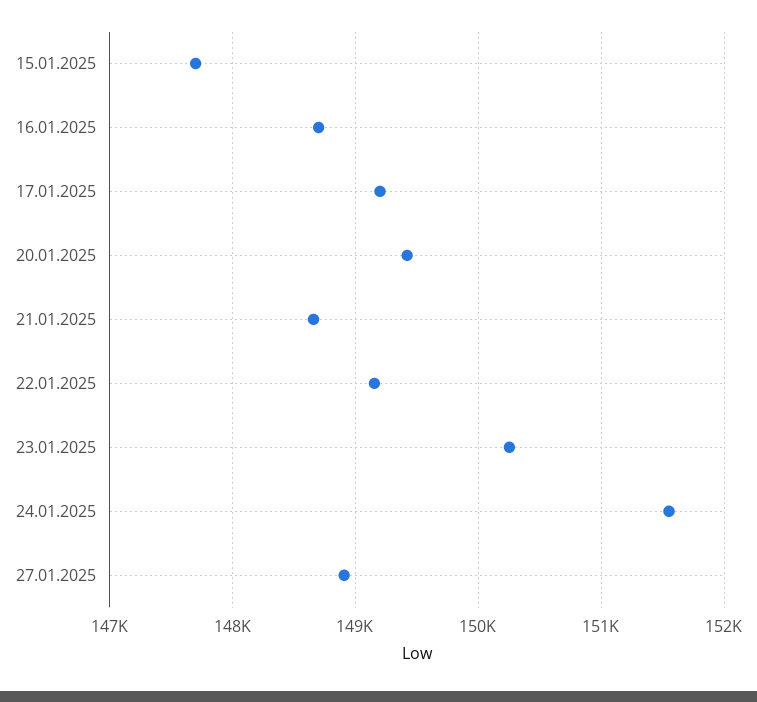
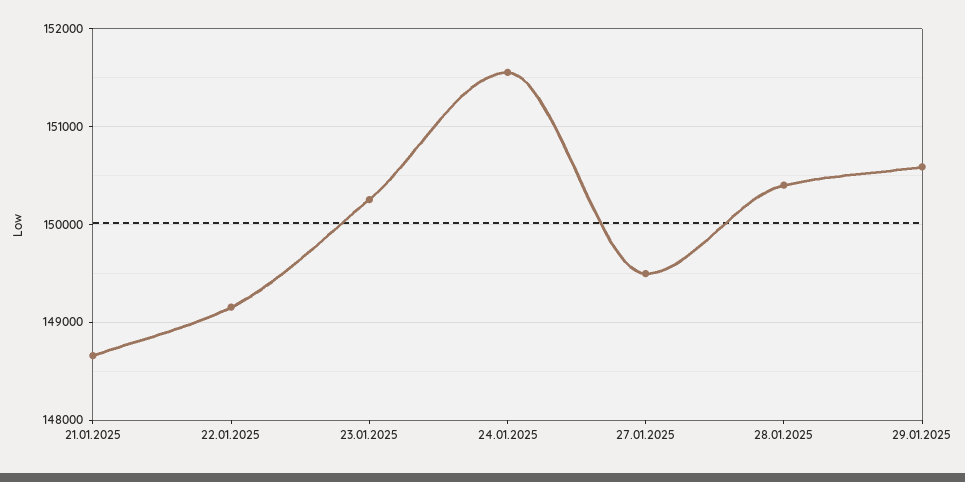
15.01.2025: 147700 -> none
16.01.2025: 148700 -> none
17.01.2025: 149200 -> none
20.01.2025: 149400 -> none
27.01.2025: 148900 -> 149500
28.01.2025: none -> 150400
29.01.2025: none -> 150600

